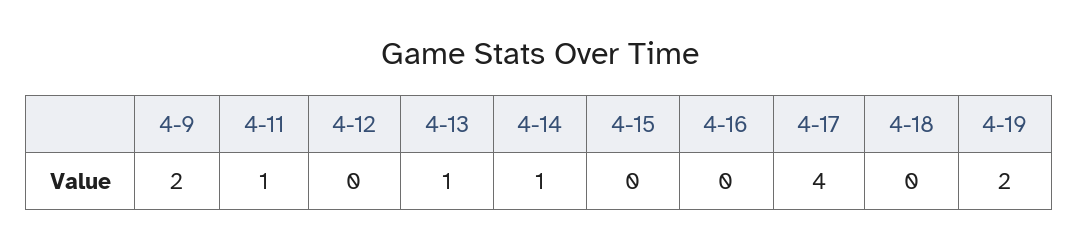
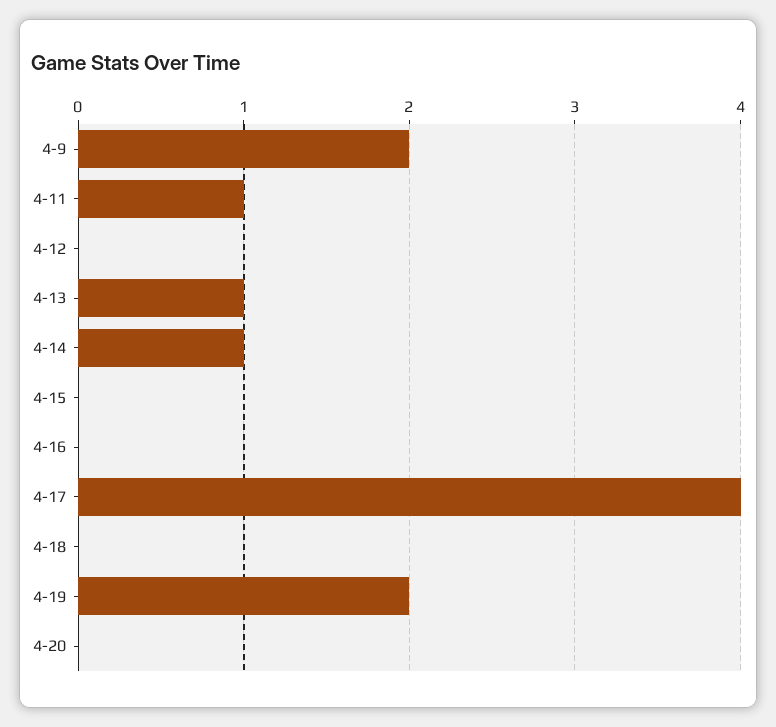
4-20: none -> 0

